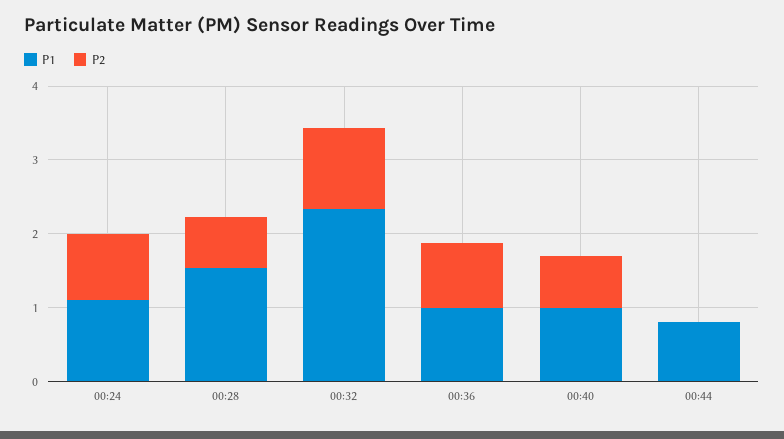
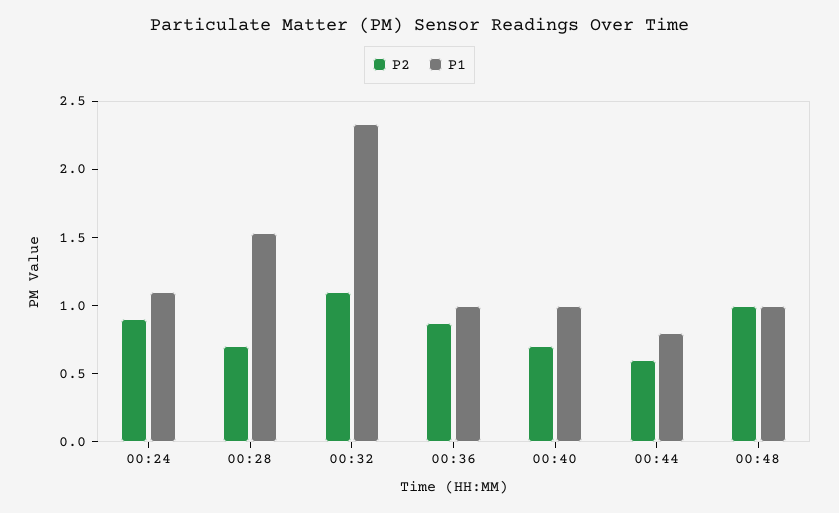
P2, 00:44: 0 -> 0.6
P2, 00:48: none -> 1
P1, 00:48: none -> 1

